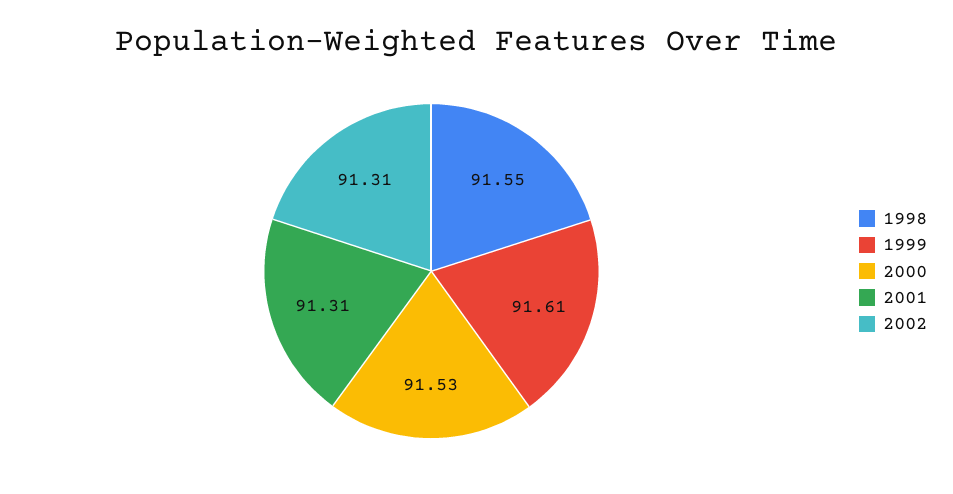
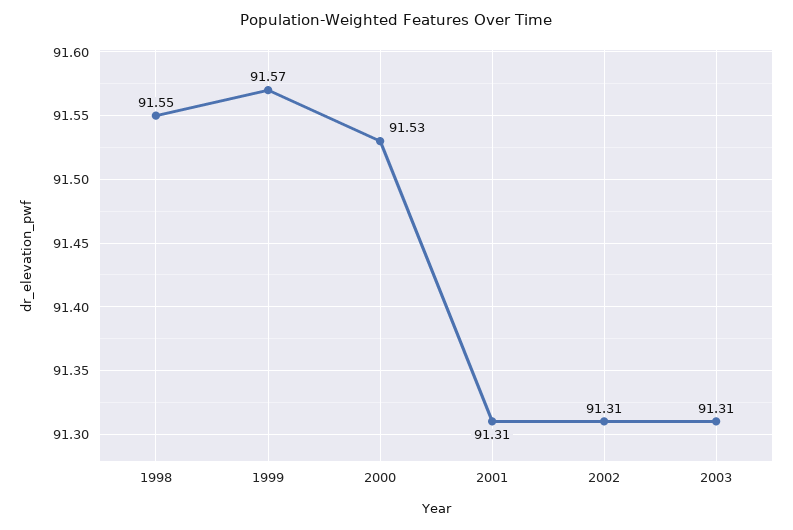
1999: 91.61 -> 91.57
2003: none -> 91.31

